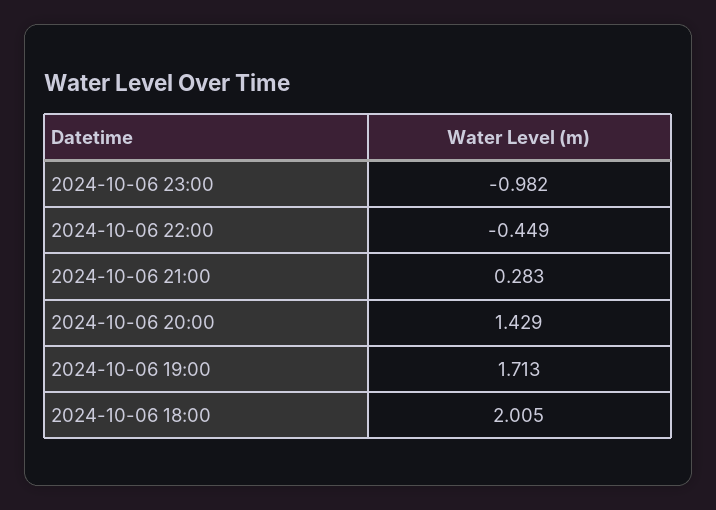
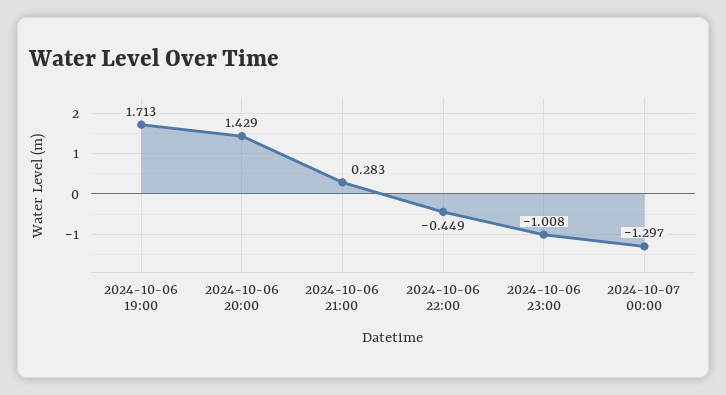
2024-10-06 23:00: -0.982 -> -1.008
2024-10-06 18:00: 2.005 -> none
2024-10-07 00:00: none -> -1.297

